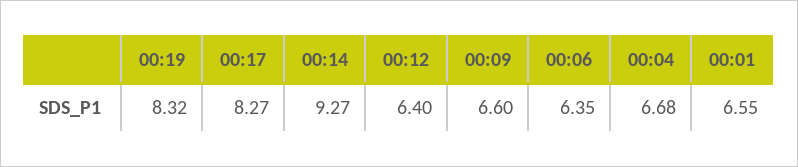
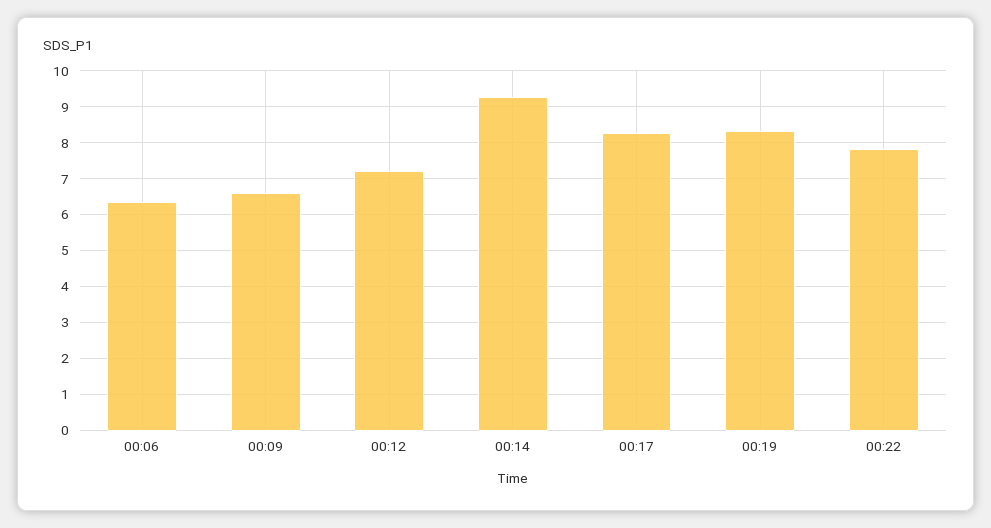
00:12: 6.4 -> 7.2
00:04: 6.68 -> none
00:01: 6.55 -> none
00:22: none -> 7.8

